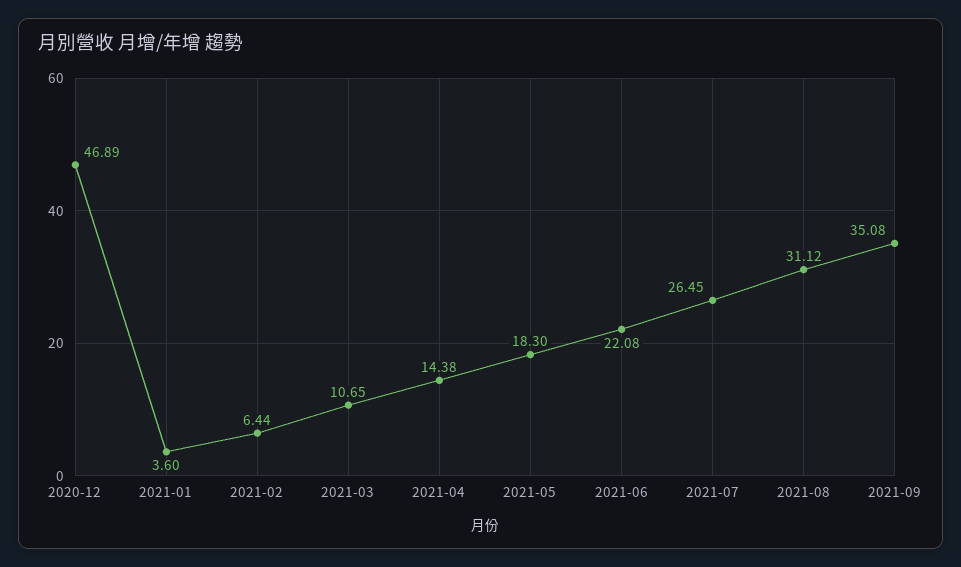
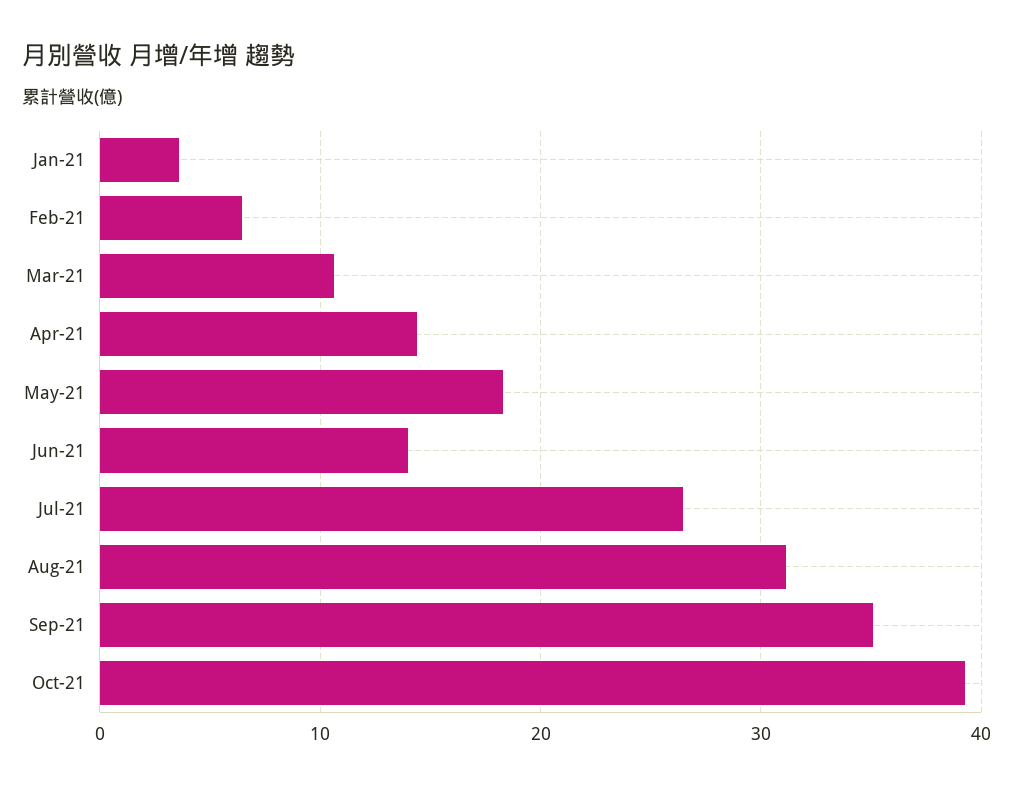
2020-12: 46.89 -> none
2021-06: 22.08 -> 14
Oct-21: none -> 39

